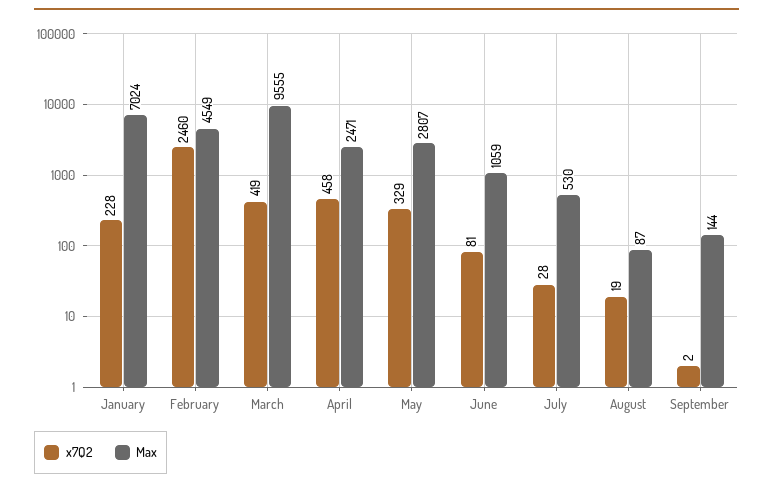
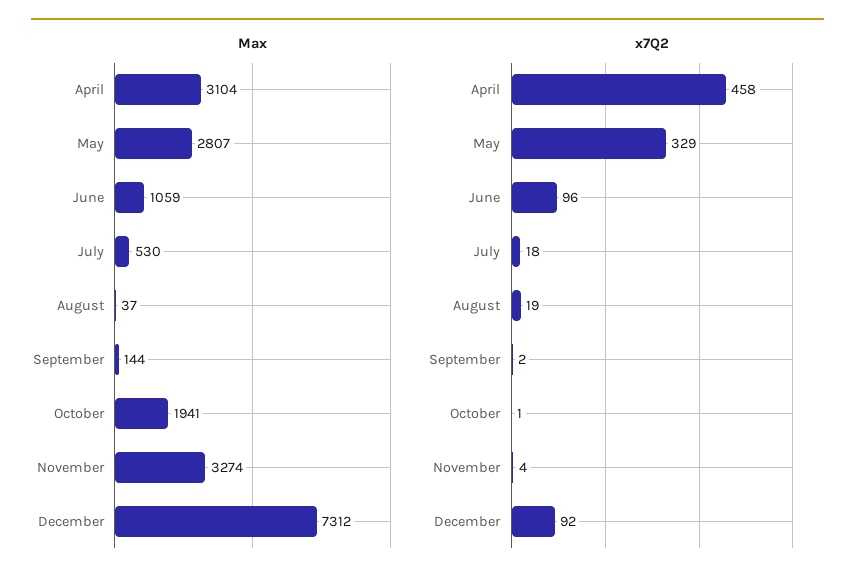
x7Q2, January: 228 -> none
Max, January: 7024 -> none
x7Q2, February: 2460 -> none
Max, February: 4549 -> none
x7Q2, March: 419 -> none
Max, March: 9555 -> none
Max, April: 2471 -> 3104
x7Q2, June: 81 -> 96
x7Q2, July: 28 -> 18
Max, August: 87 -> 37
Max, October: none -> 1941
Max, November: none -> 3274
Max, December: none -> 7312
x7Q2, October: none -> 1
x7Q2, November: none -> 4
x7Q2, December: none -> 92

